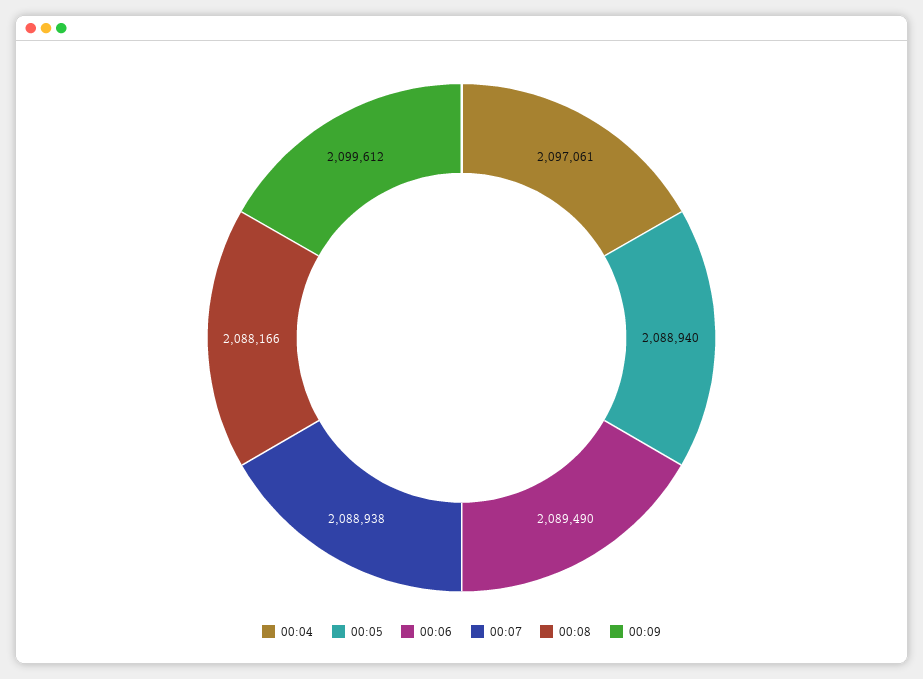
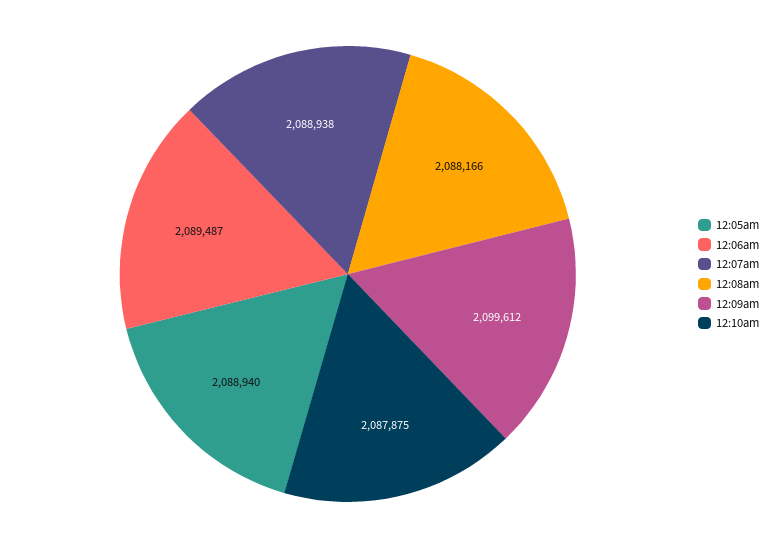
00:04: 2097061 -> none
00:06: 2089490 -> 2089487
12:10am: none -> 2087875

